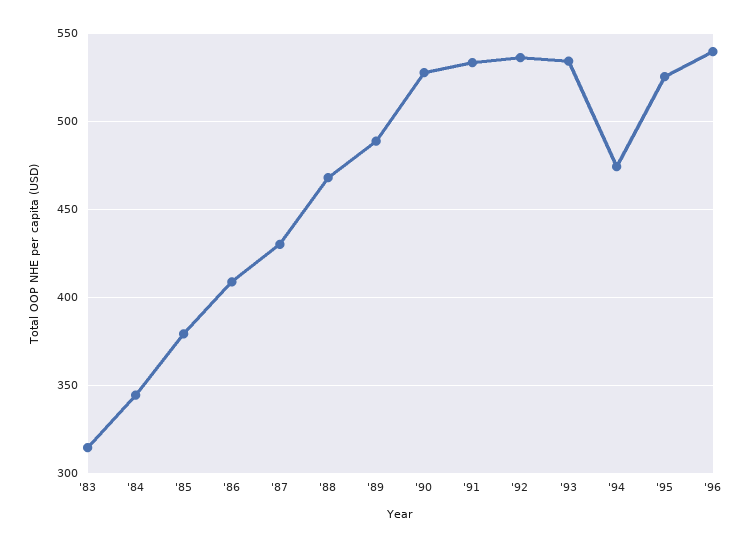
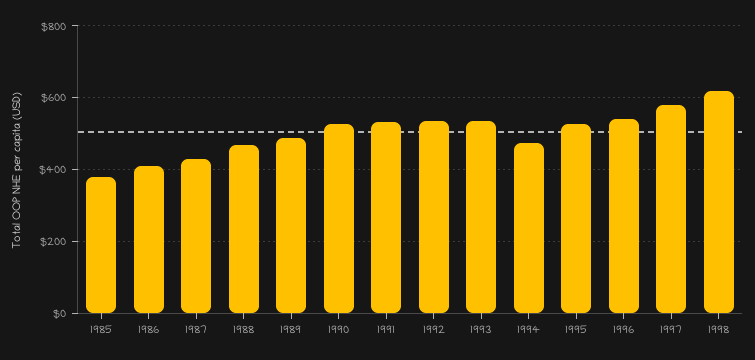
'83: 315 -> none
'84: 345 -> none
1997: none -> 580
1998: none -> 620

